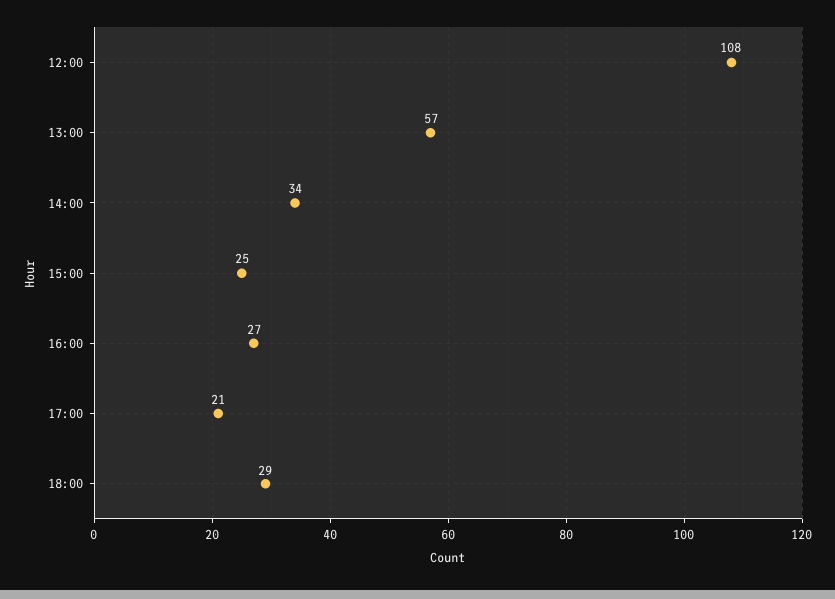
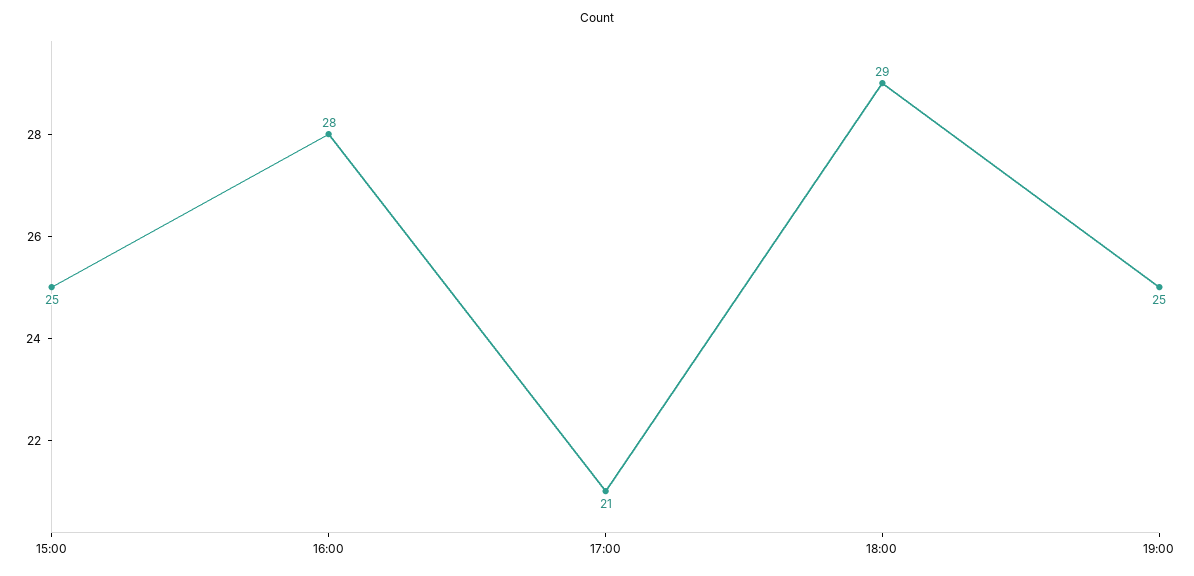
12:00: 108 -> none
13:00: 57 -> none
14:00: 34 -> none
16:00: 27 -> 28
19:00: none -> 25

